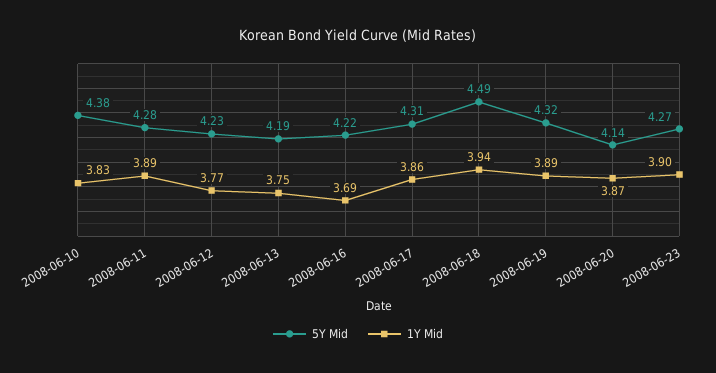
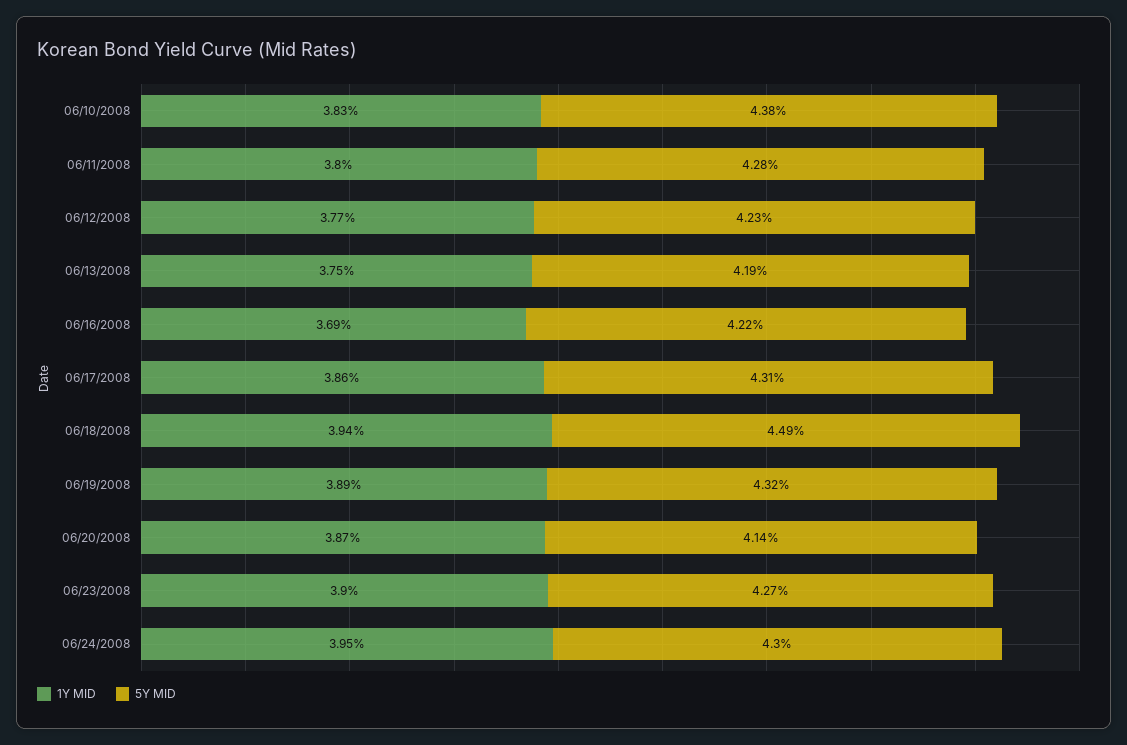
1Y Mid, 2008-06-11: 3.89 -> 3.8
1Y Mid, 06/24/2008: none -> 3.95
5Y Mid, 06/24/2008: none -> 4.3

